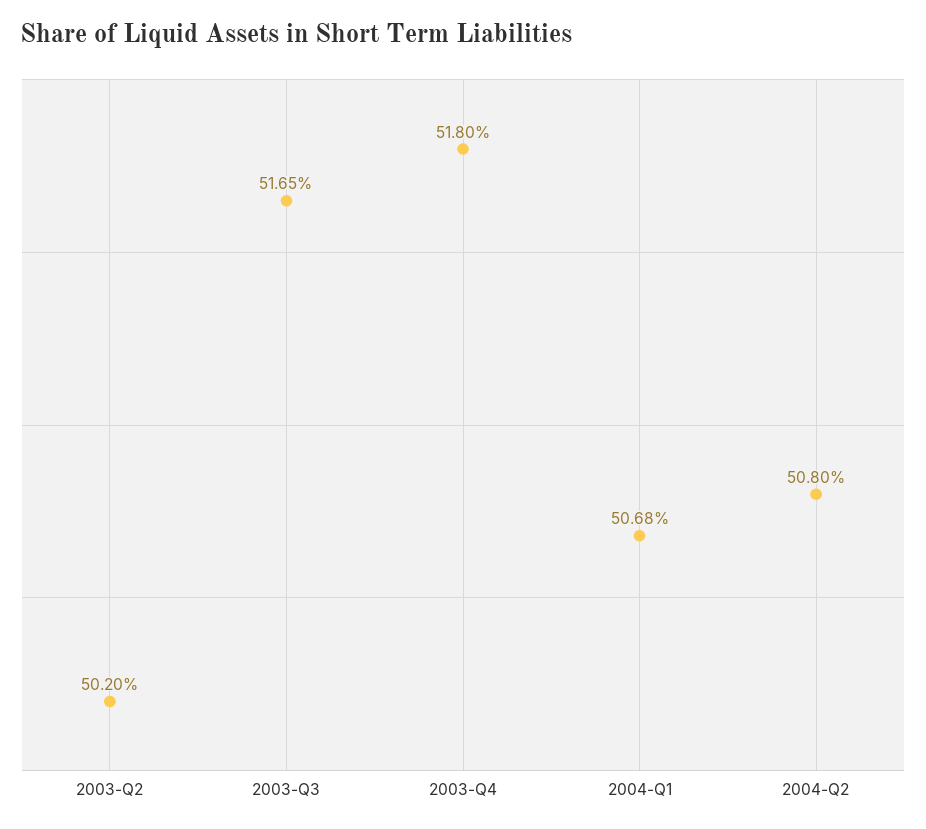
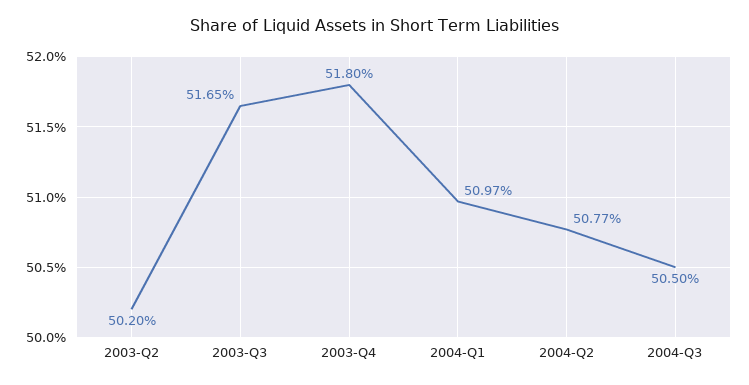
2004-Q1: 50.68 -> 50.97
2004-Q2: 50.8 -> 50.77
2004-Q3: none -> 50.5

